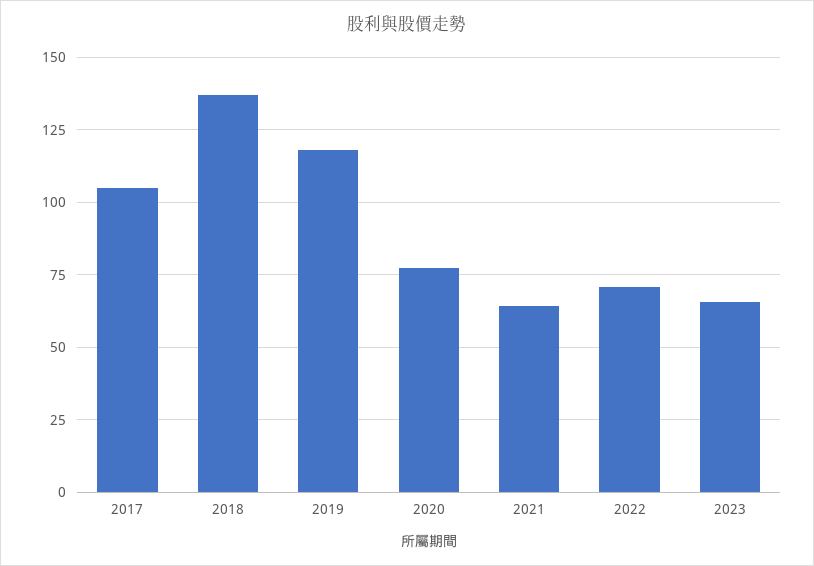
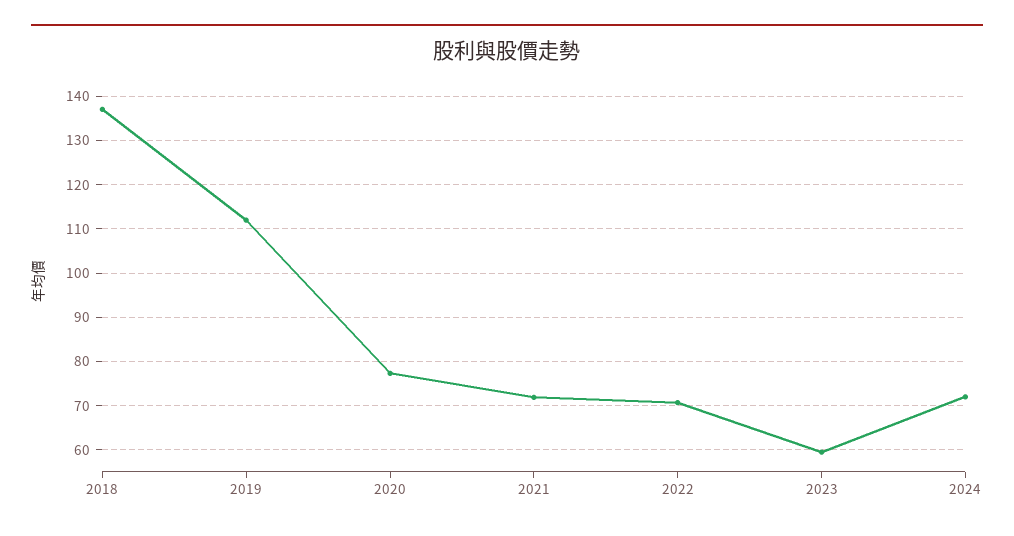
2017: 105 -> none
2019: 117.5 -> 112
2021: 65 -> 72
2023: 65 -> 60
2024: none -> 72

